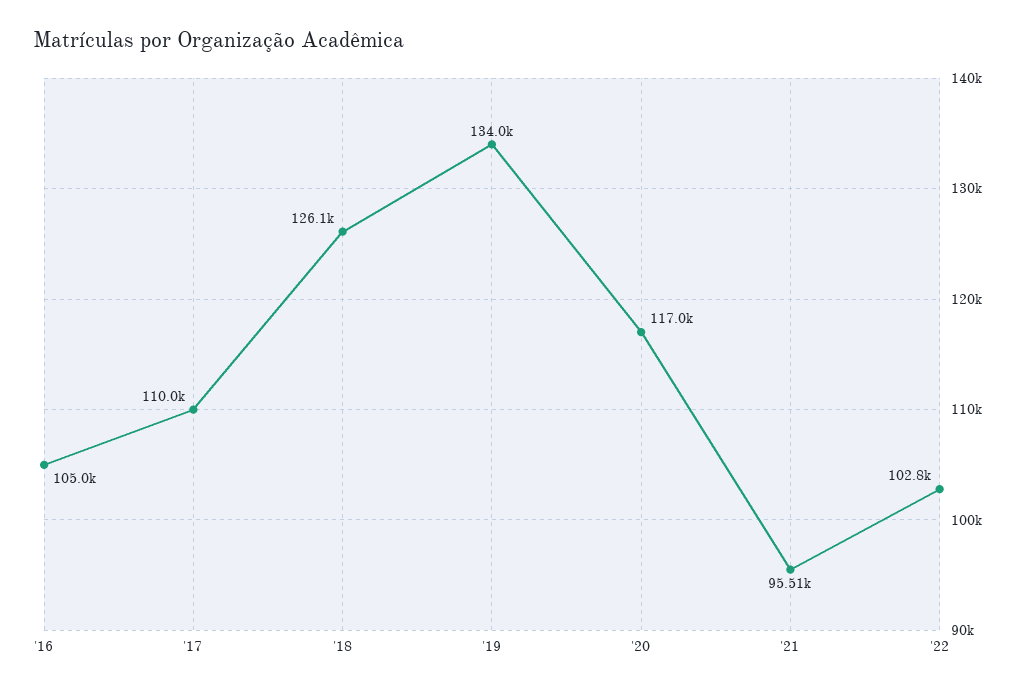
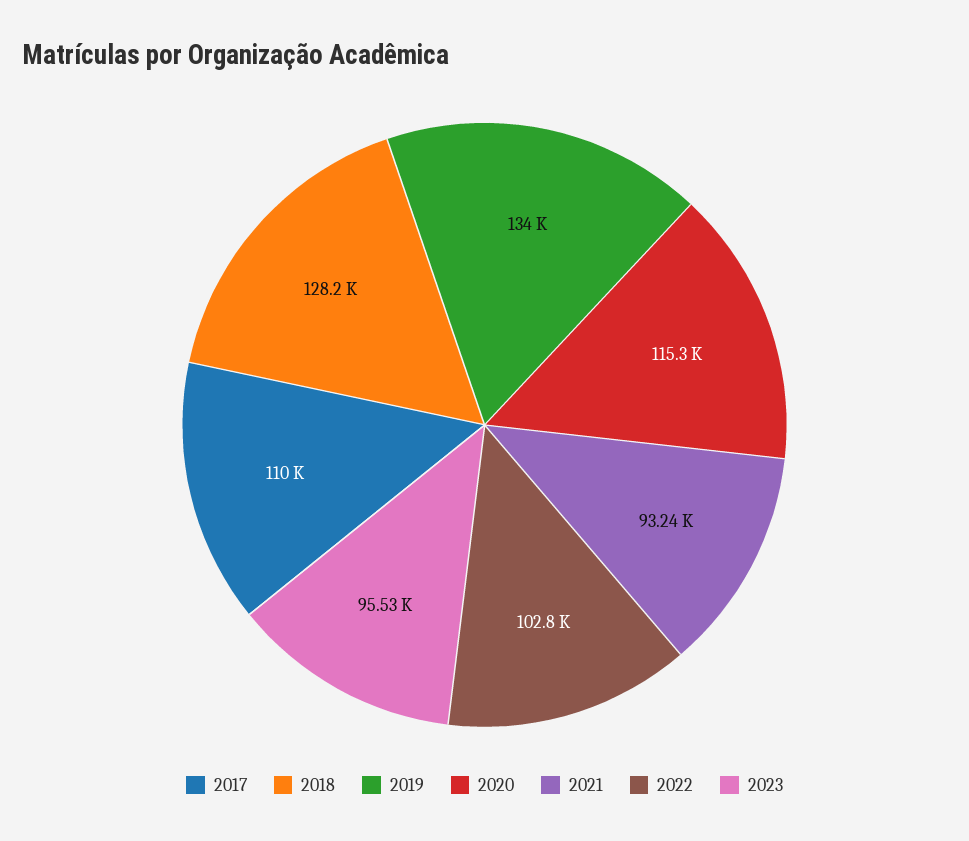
'16: 105000 -> none
'18: 126100 -> 128200
'20: 117000 -> 115300
'21: 95510 -> 93240
2023: none -> 95530

